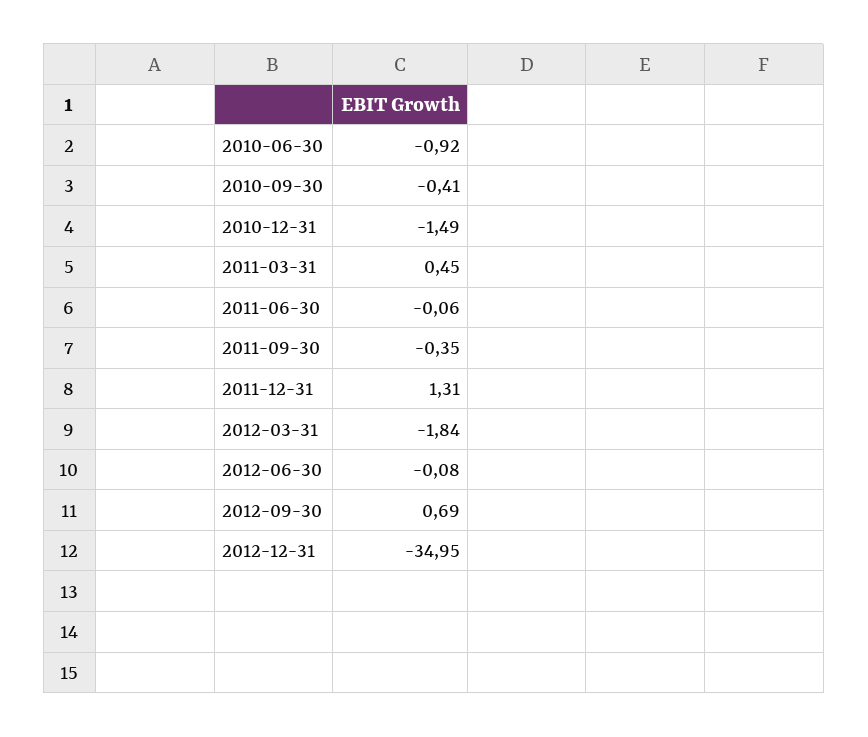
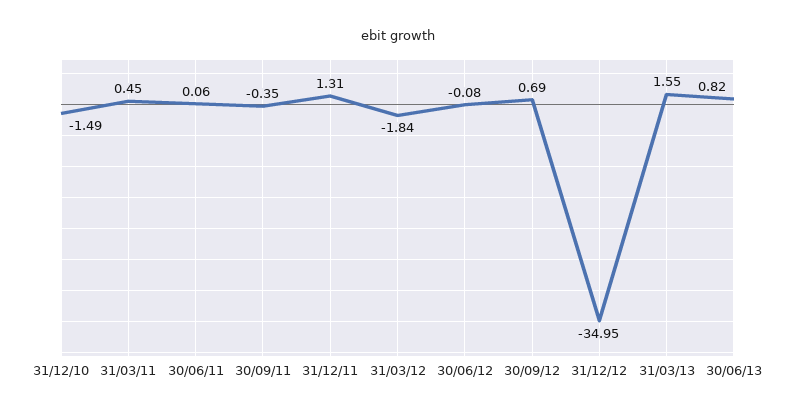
2010-06-30: -0.92 -> none
2010-09-30: -0.41 -> none
2011-06-30: -0.06 -> 0.06
31/03/13: none -> 1.55
30/06/13: none -> 0.82

